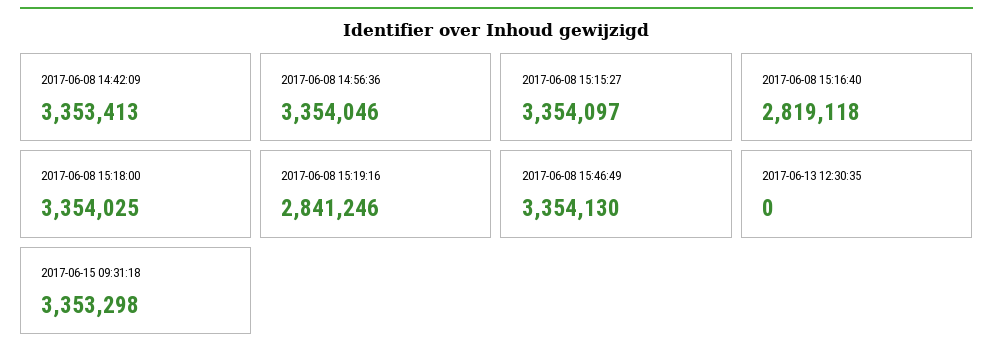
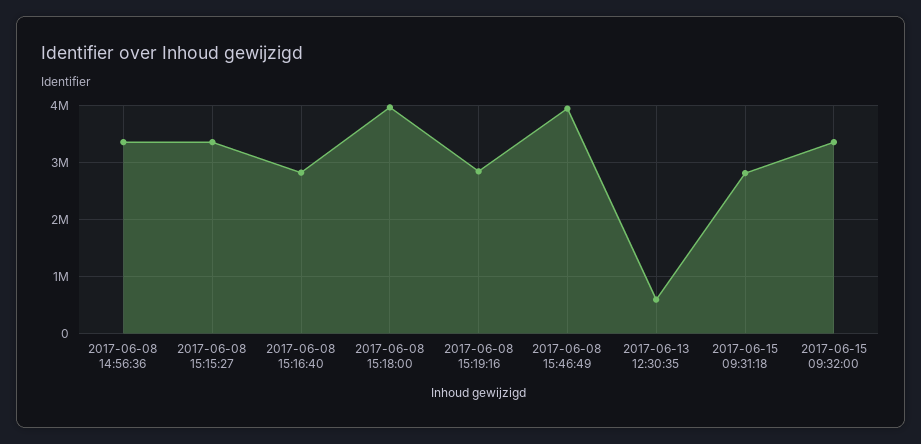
2017-06-08 14:42:09: 3353413 -> none
2017-06-08 15:18:00: 3354025 -> 4000000
2017-06-08 15:46:49: 3354130 -> 4000000
2017-06-13 12:30:35: 0 -> 600000
2017-06-15 09:31:18: 3353298 -> 2800000
2017-06-15 09:32:00: none -> 3400000

